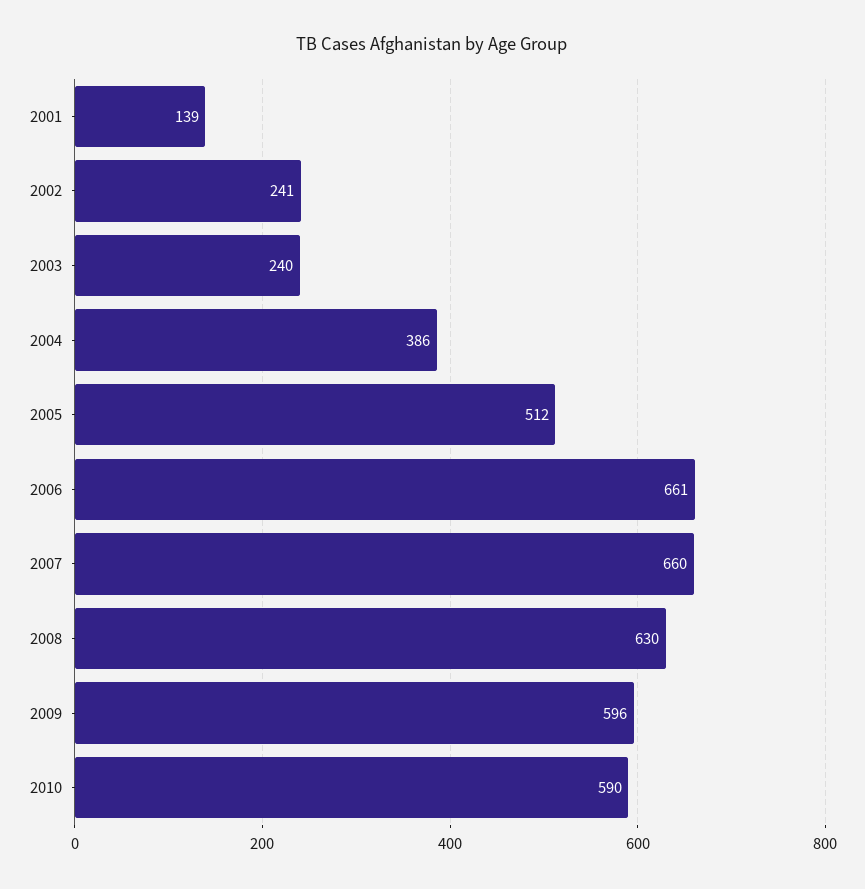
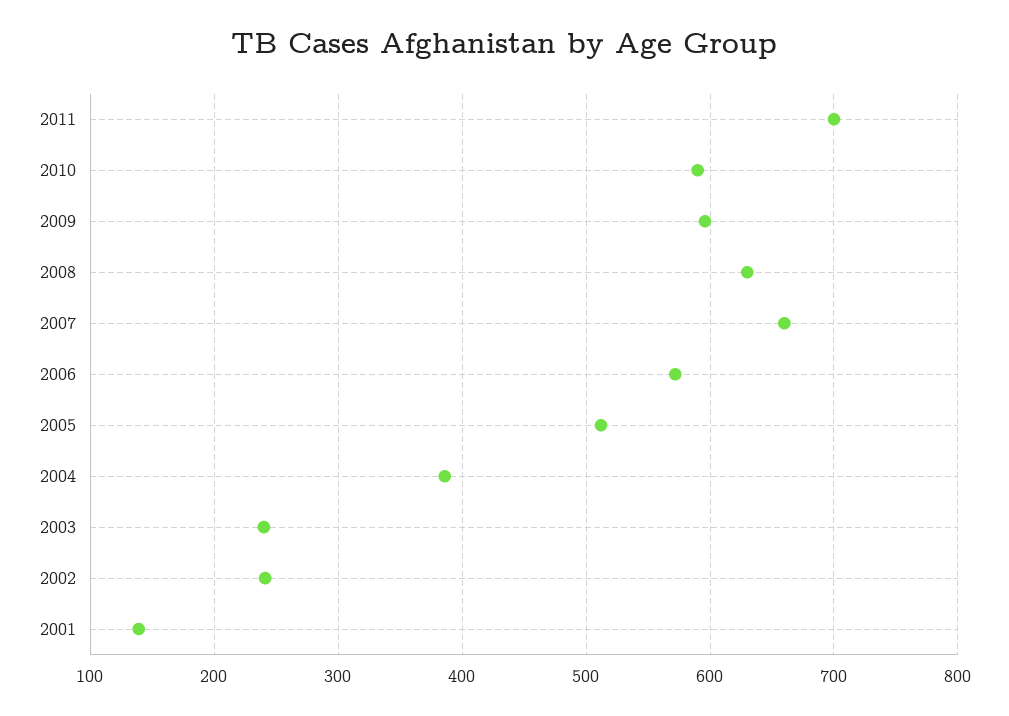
2006: 661 -> 570
2011: none -> 700

